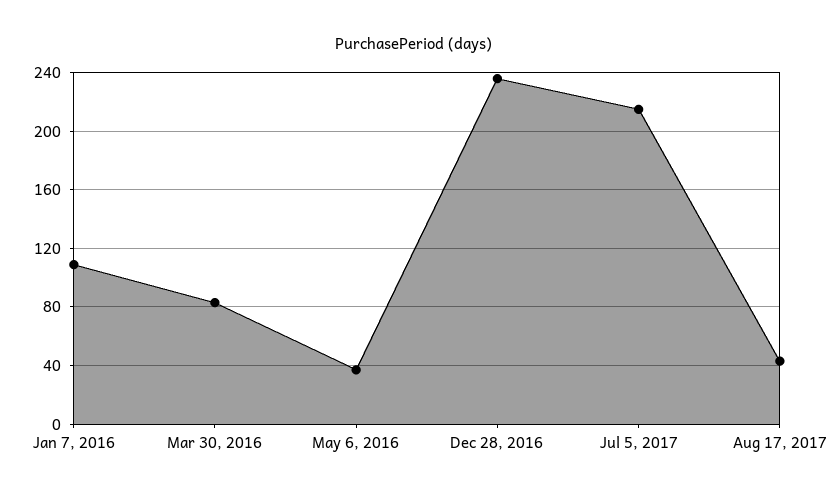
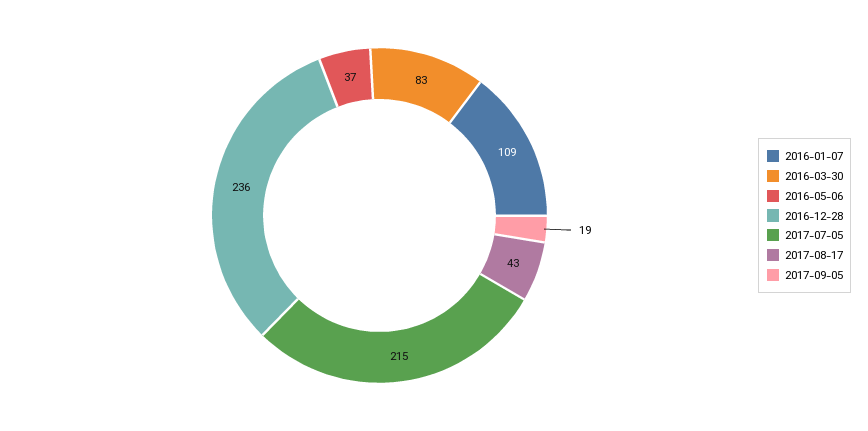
2017-09-05: none -> 19

